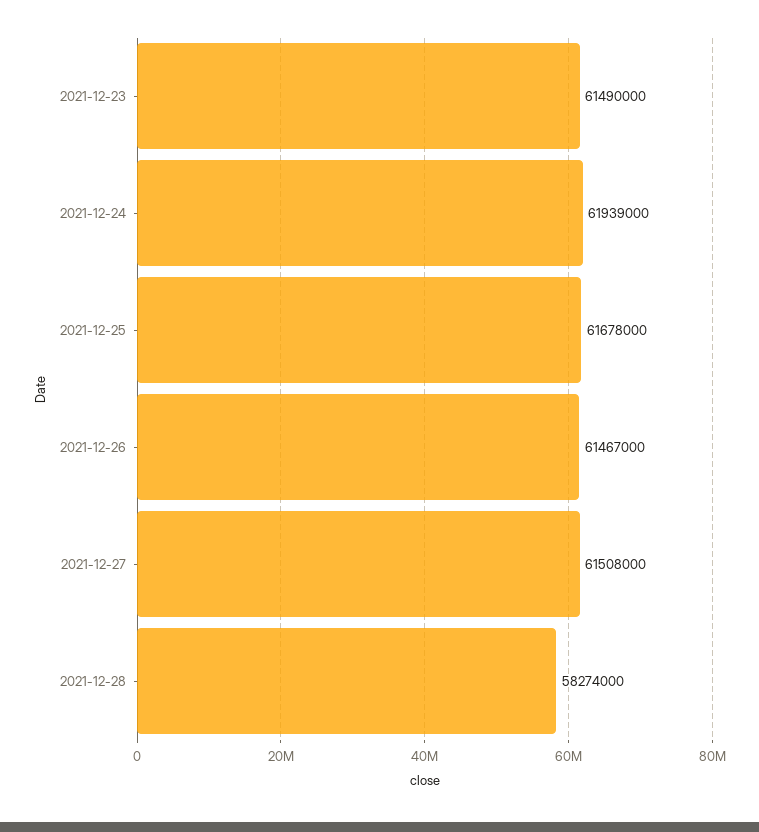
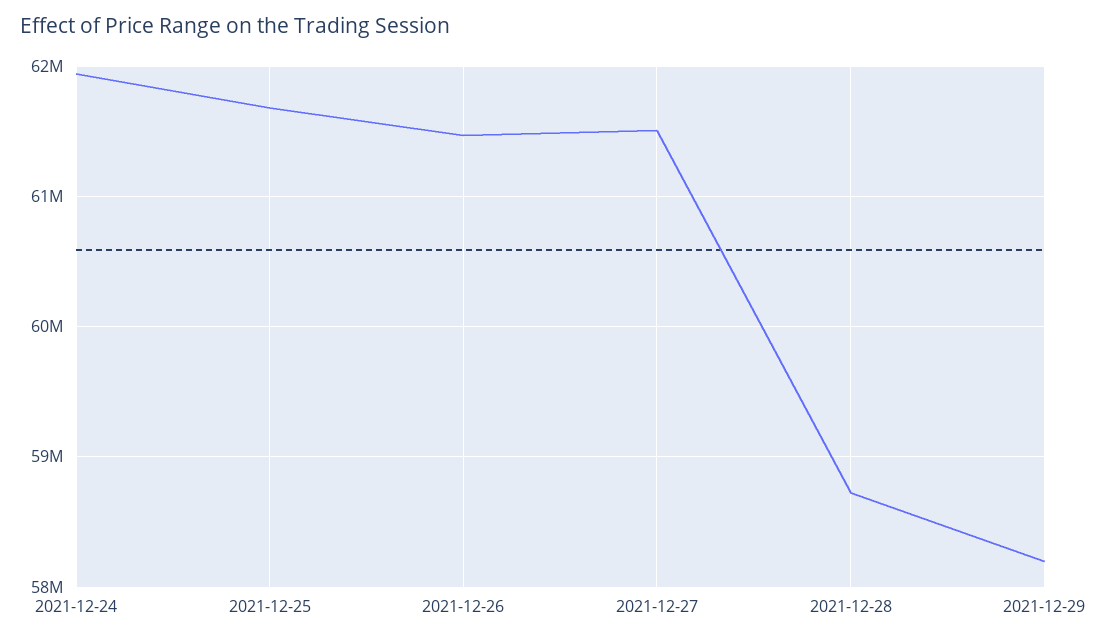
2021-12-23: 61490000 -> none
2021-12-28: 58274000 -> 58700000
2021-12-29: none -> 58200000

